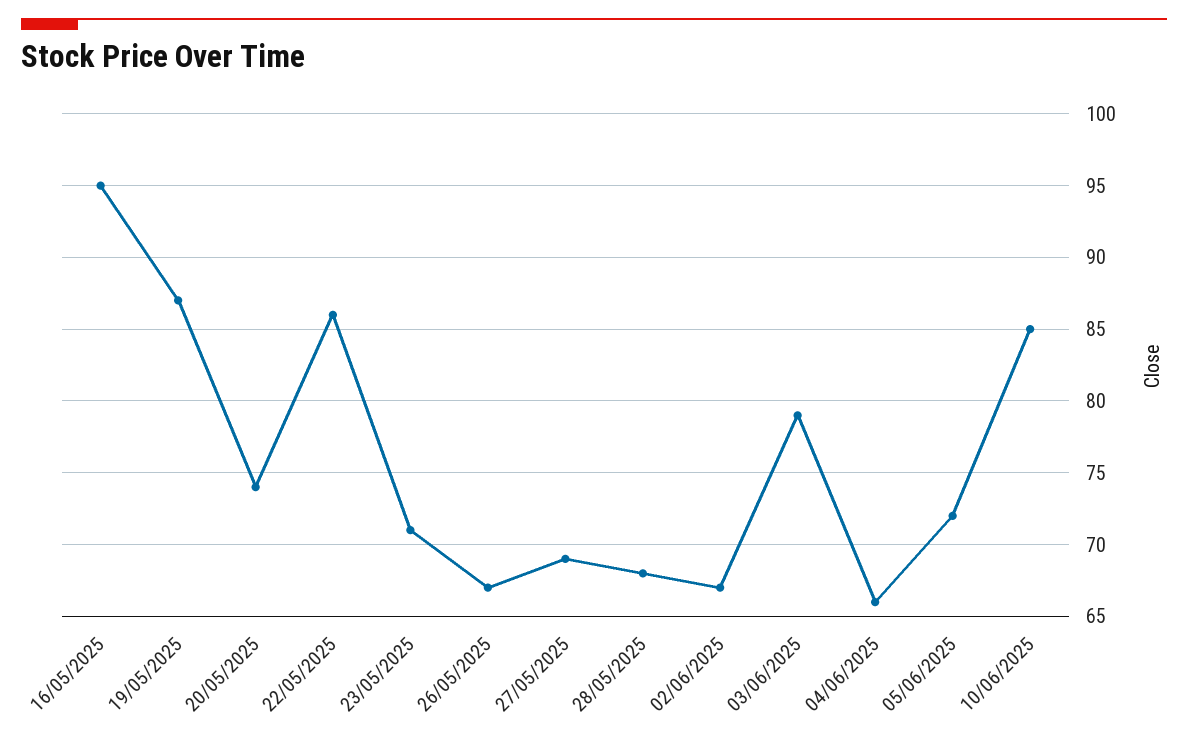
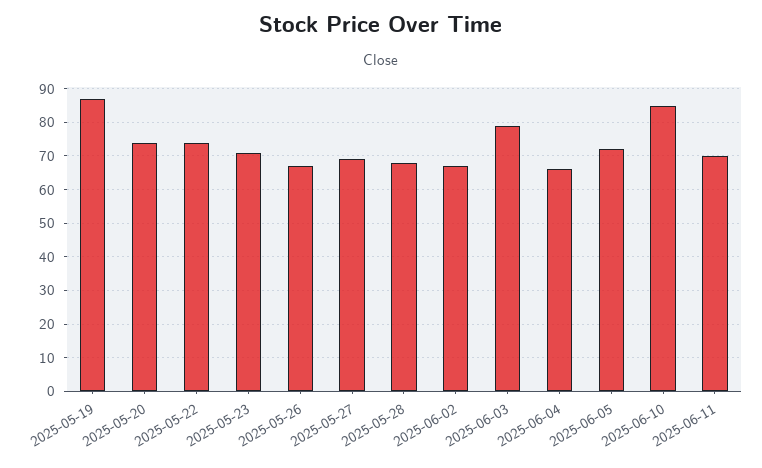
16/05/2025: 95 -> none
22/05/2025: 86 -> 75
2025-06-11: none -> 70

